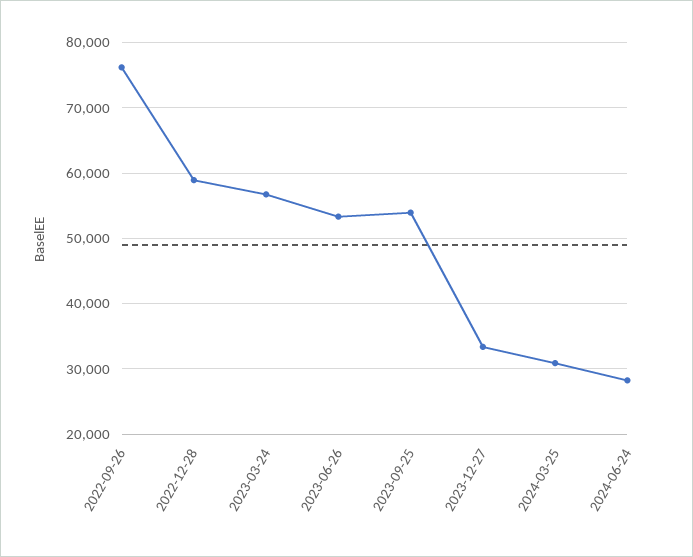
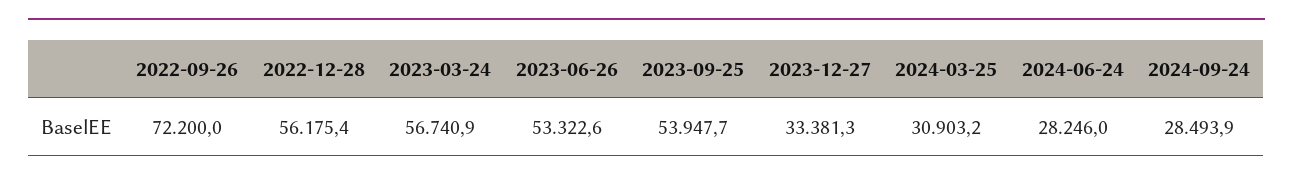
2022-09-26: 76000 -> 72200
2022-12-28: 59000 -> 56175.4
2024-09-24: none -> 28493.9

